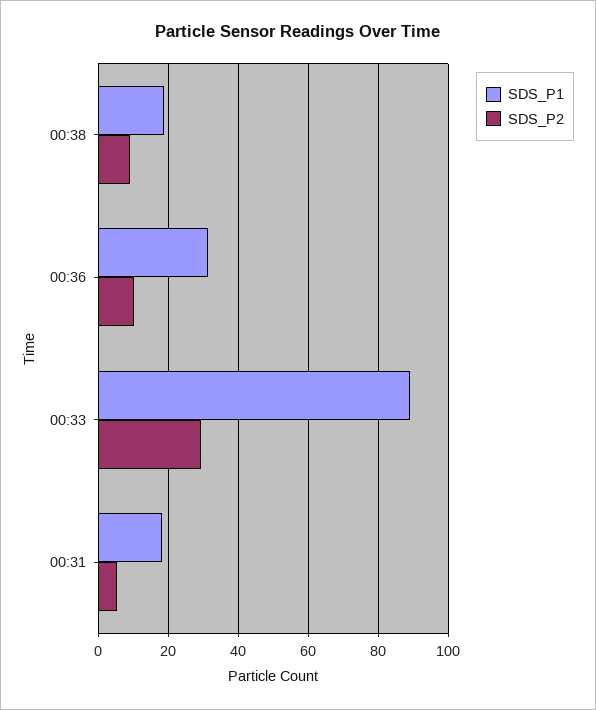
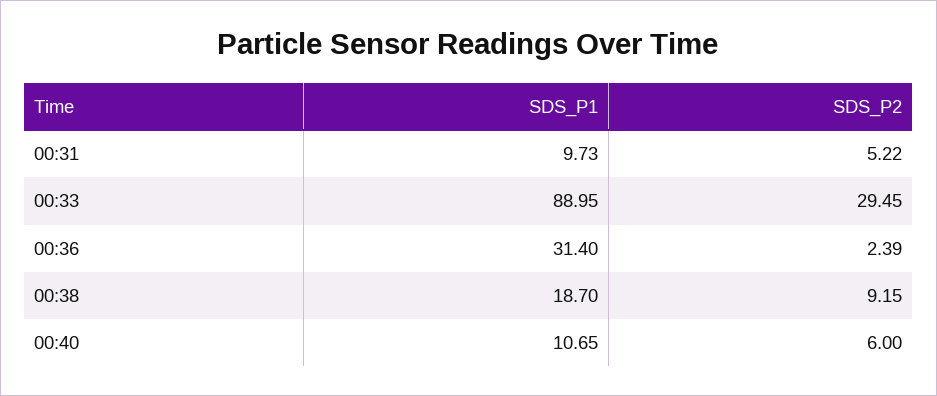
SDS_P2, 00:36: 10 -> 2.39
SDS_P1, 00:31: 18 -> 9.73
SDS_P1, 00:40: none -> 10.65
SDS_P2, 00:40: none -> 6

